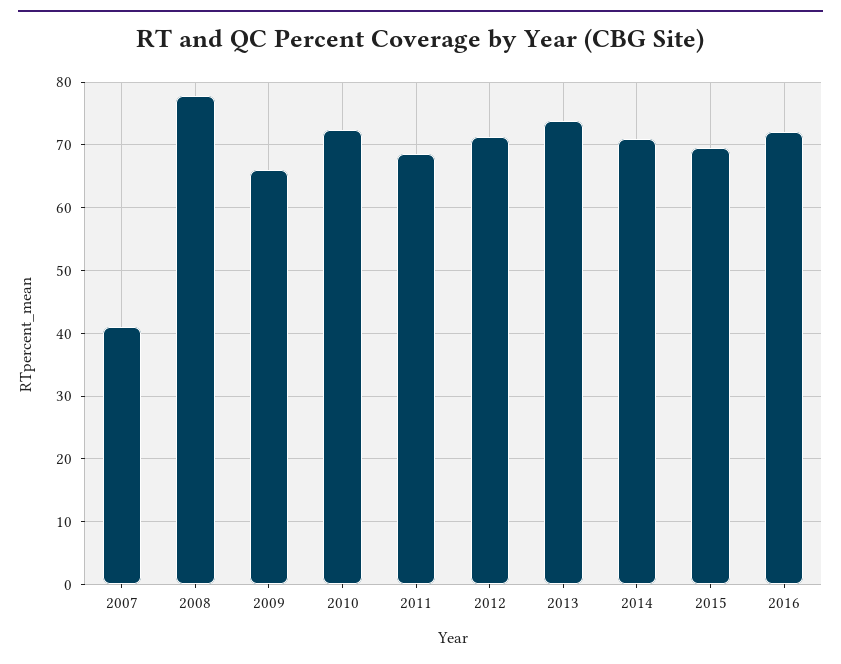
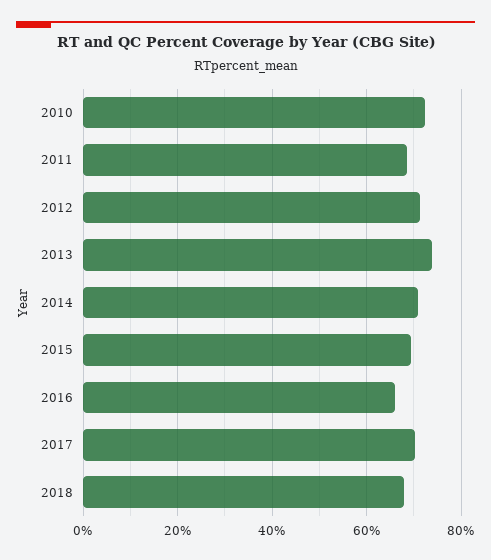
2007: 41 -> none
2008: 78 -> none
2009: 66 -> none
2016: 72 -> 66
2017: none -> 70
2018: none -> 68

